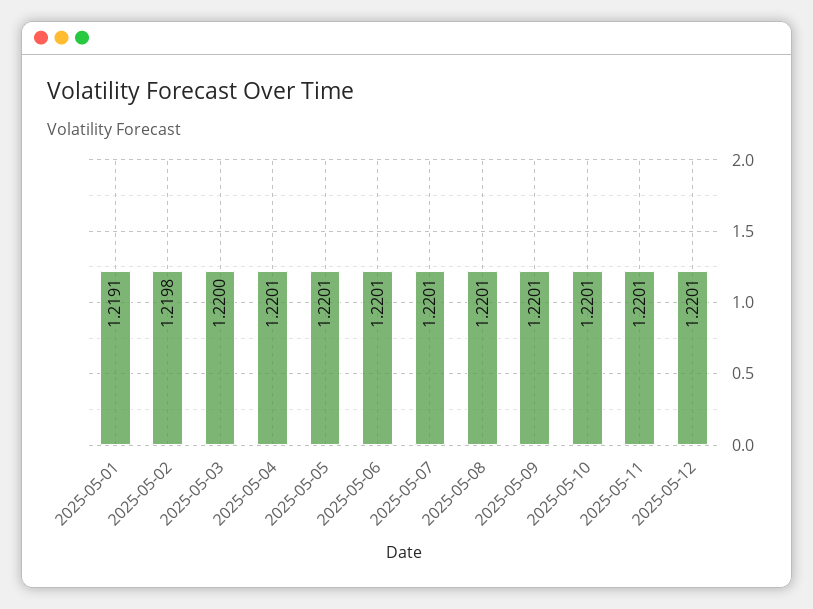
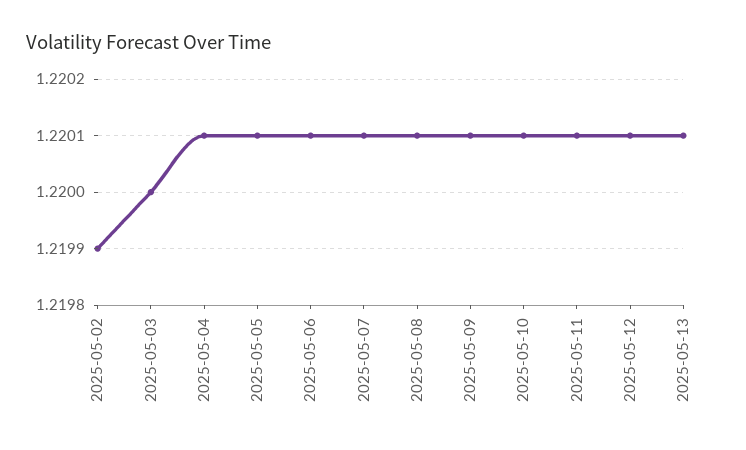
2025-05-01: 1.2191 -> none
2025-05-02: 1.2198 -> 1.2199
2025-05-13: none -> 1.2201

